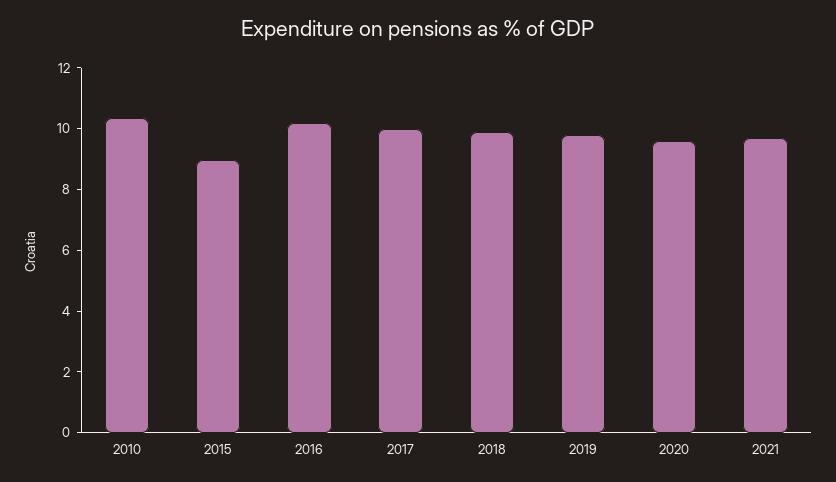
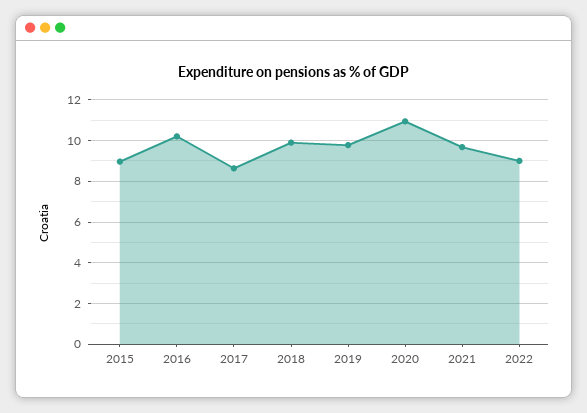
2010: 10.5 -> none
2017: 10 -> 8.5
2020: 9.5 -> 11
2022: none -> 9

